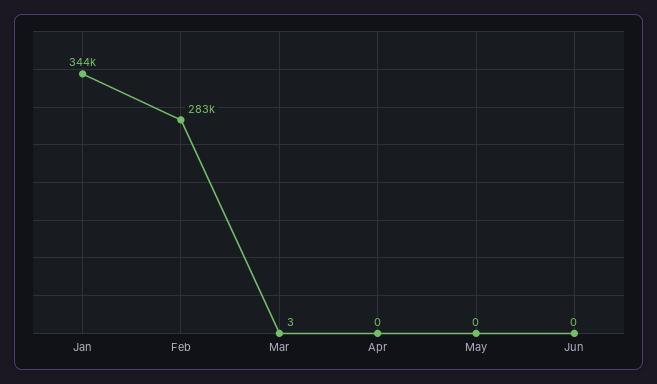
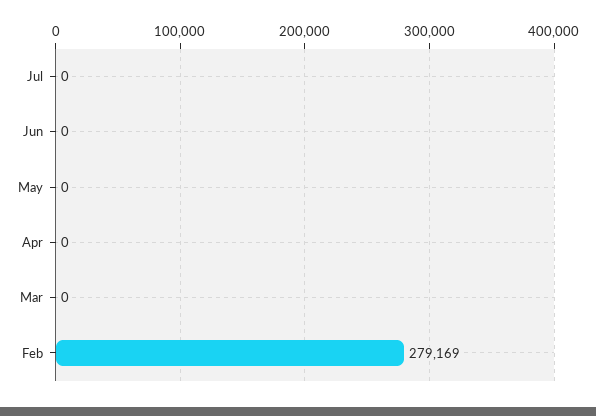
Jan: 344000 -> none
Feb: 283000 -> 279169
Mar: 3 -> 0
Jul: none -> 0

